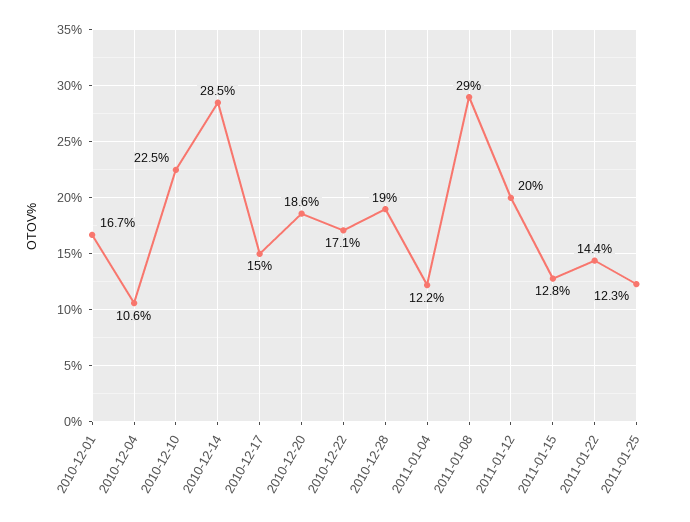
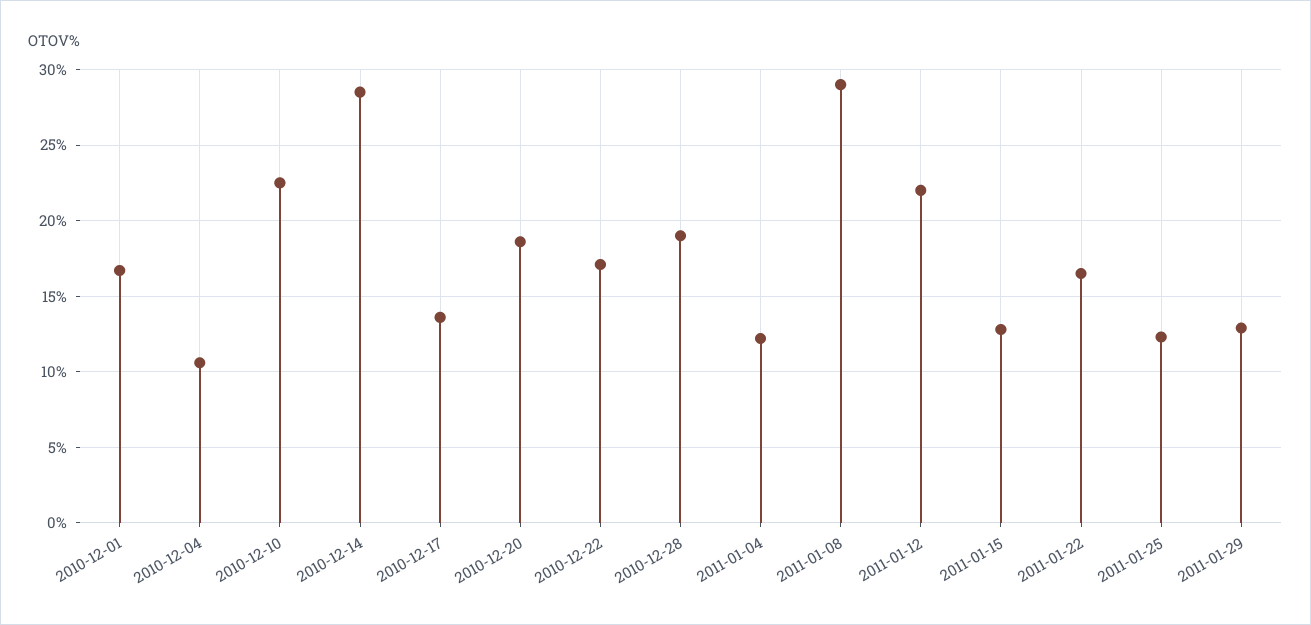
2010-12-17: 15 -> 13.5
2011-01-12: 20 -> 22
2011-01-22: 14.4 -> 16.5
2011-01-29: none -> 13

